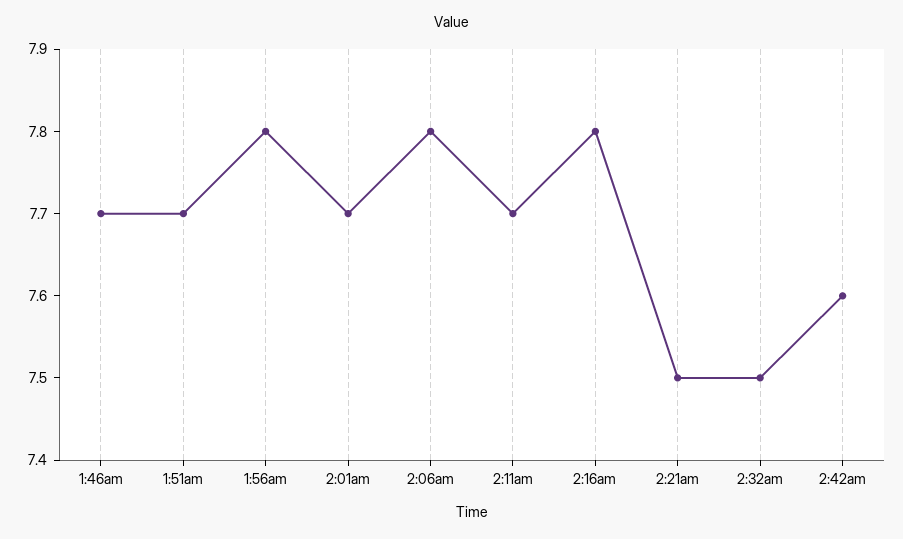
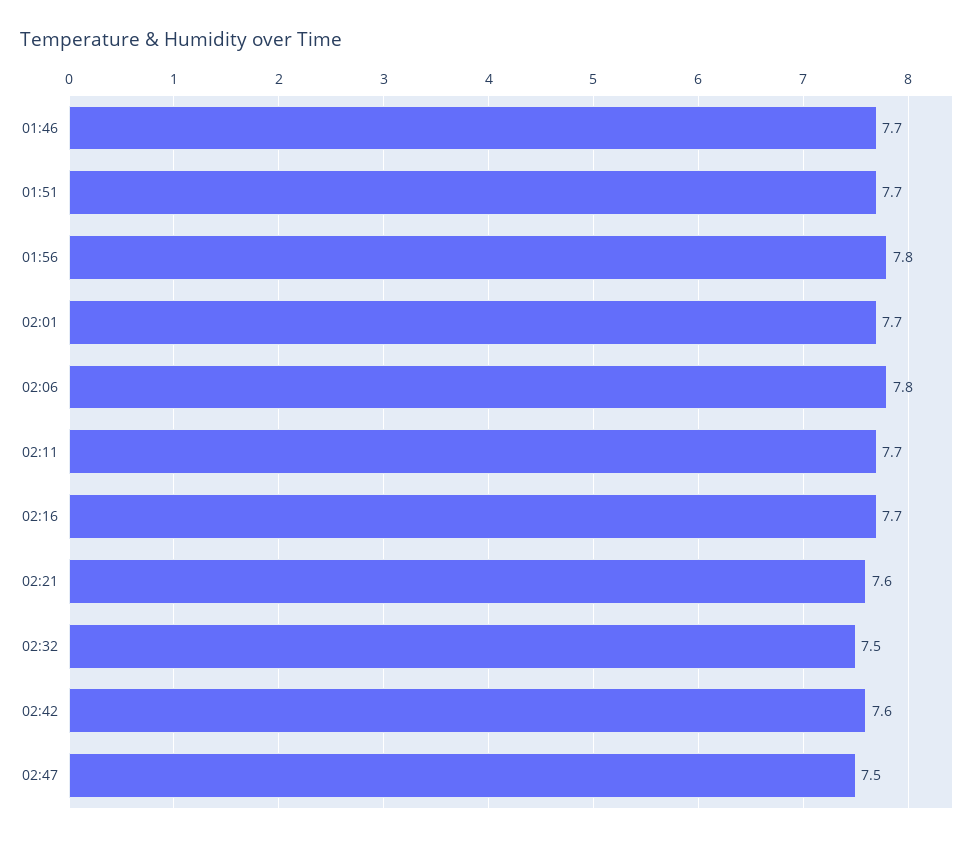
2:16am: 7.8 -> 7.7
2:21am: 7.5 -> 7.6
02:47: none -> 7.5

